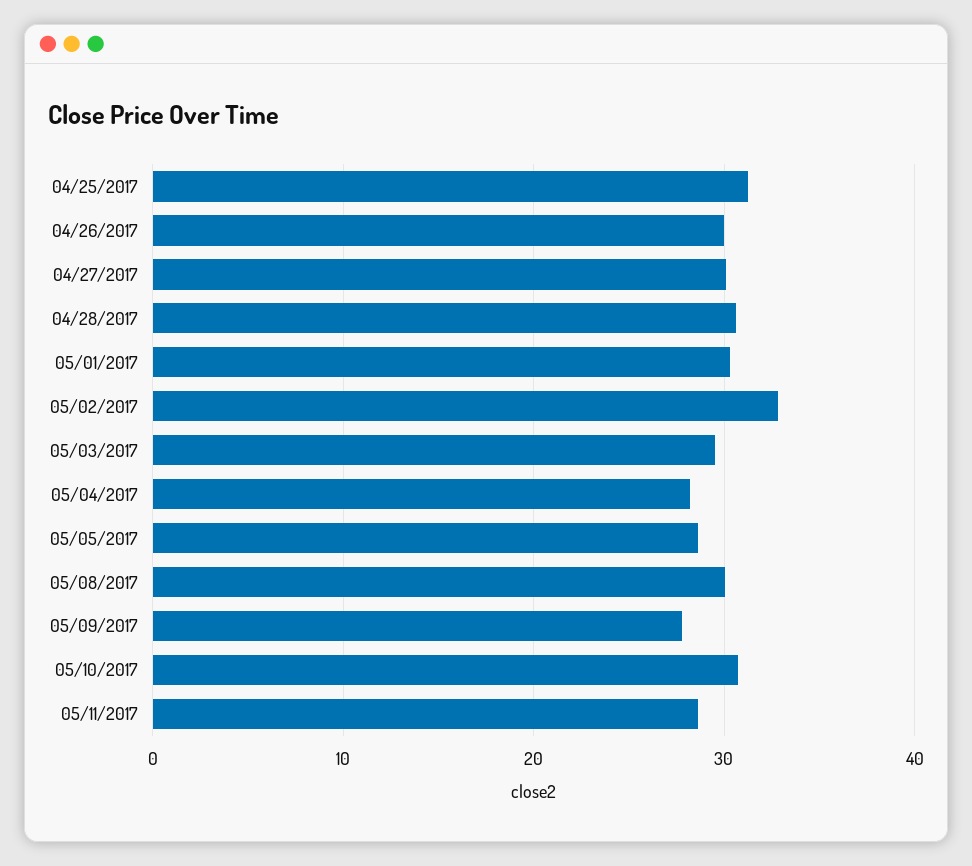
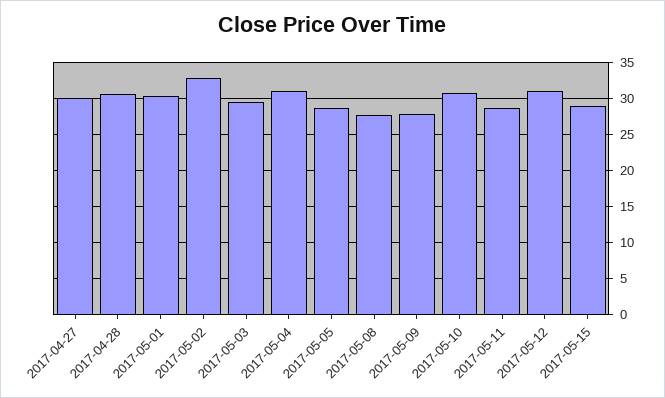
04/25/2017: 31 -> none
04/26/2017: 30 -> none
05/04/2017: 28 -> 31
05/08/2017: 30 -> 28
2017-05-12: none -> 31
2017-05-15: none -> 29

